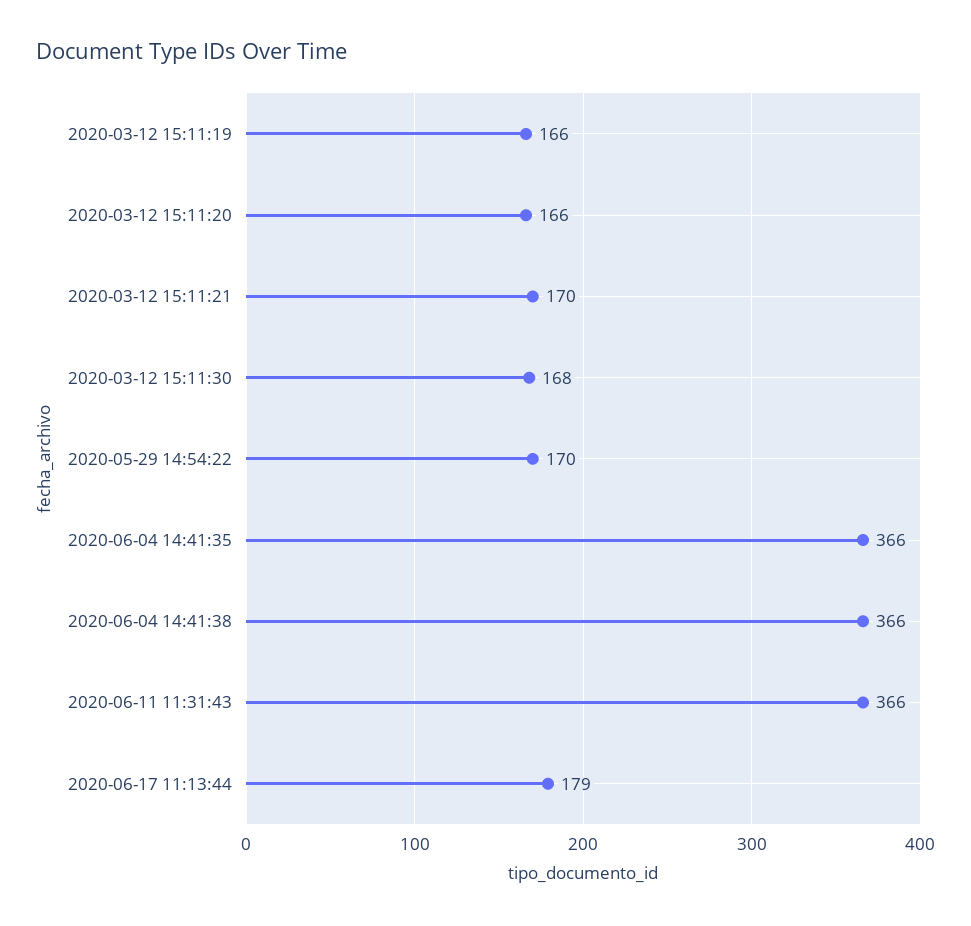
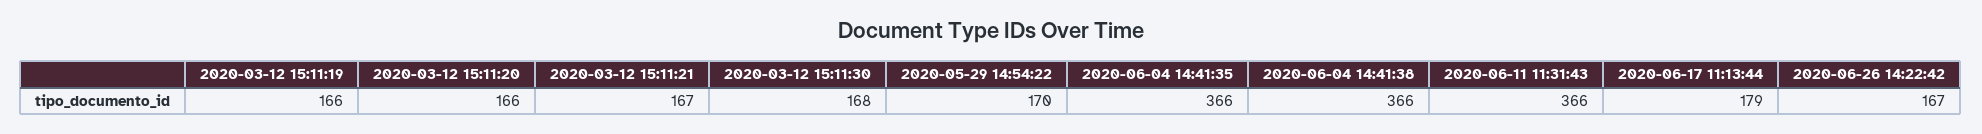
2020-03-12 15:11:21: 170 -> 167
2020-06-26 14:22:42: none -> 167

